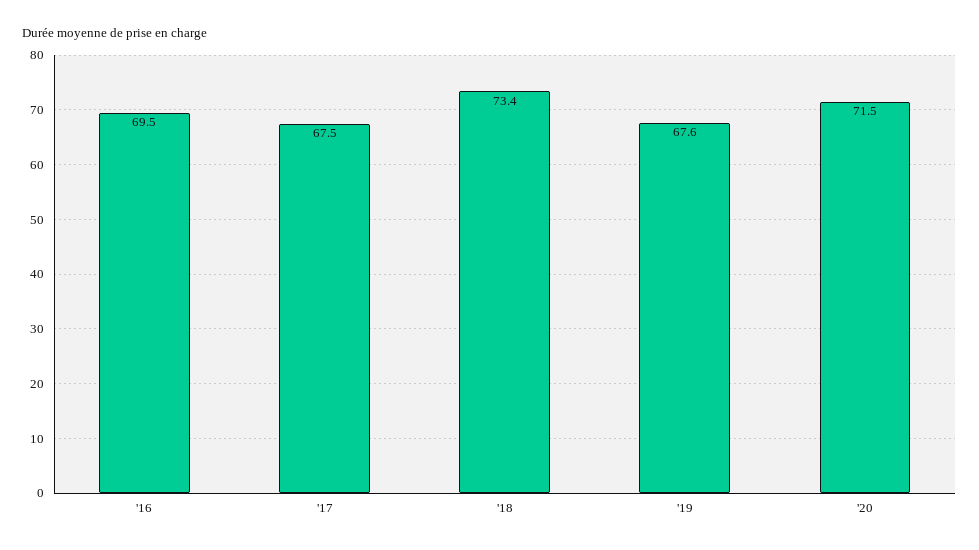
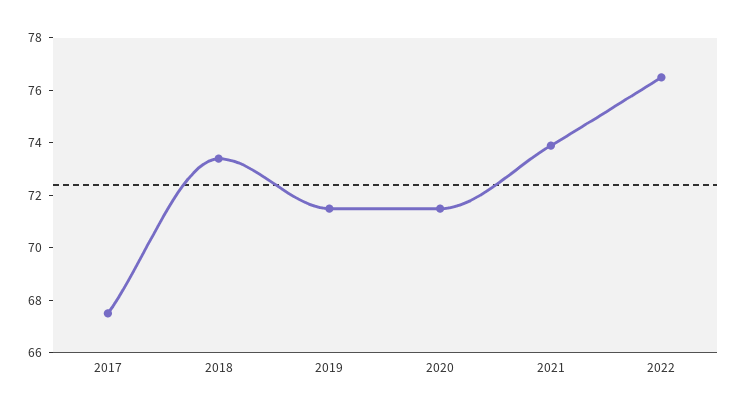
'16: 69.5 -> none
'19: 67.6 -> 71.5
2021: none -> 74
2022: none -> 76.5

